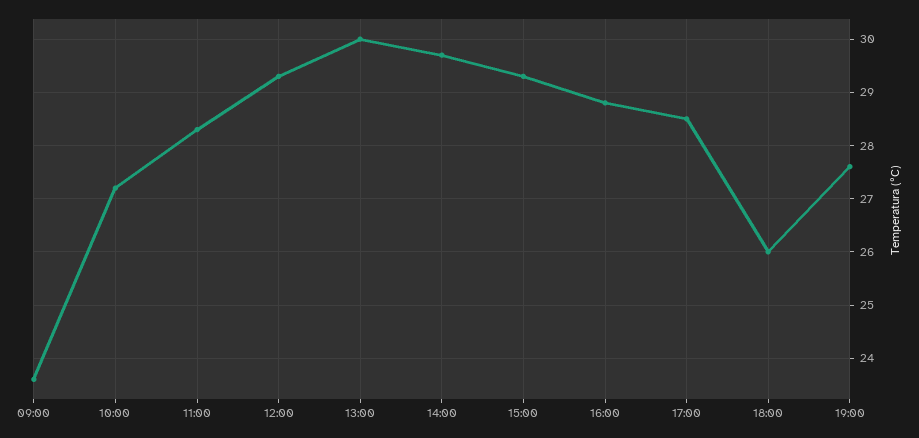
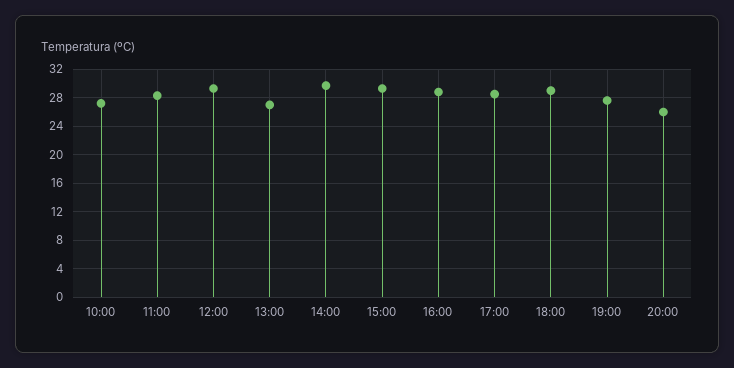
09:00: 23.5 -> none
13:00: 30 -> 27
18:00: 26 -> 29
20:00: none -> 26

